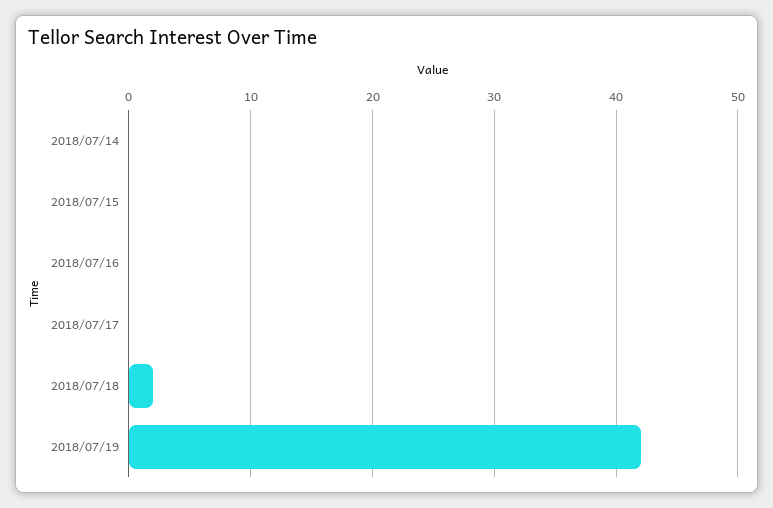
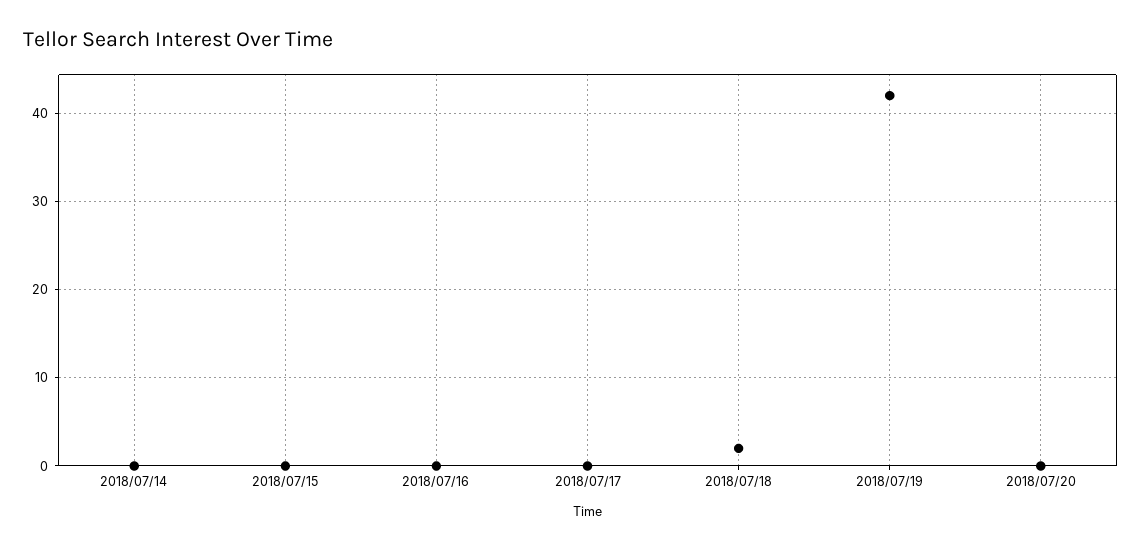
2018/07/20: none -> 0

